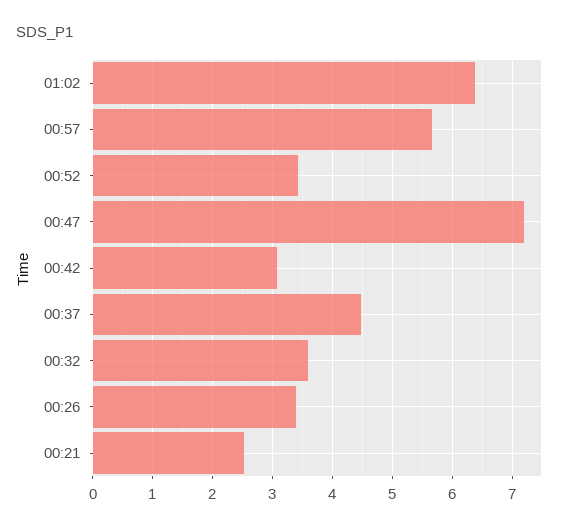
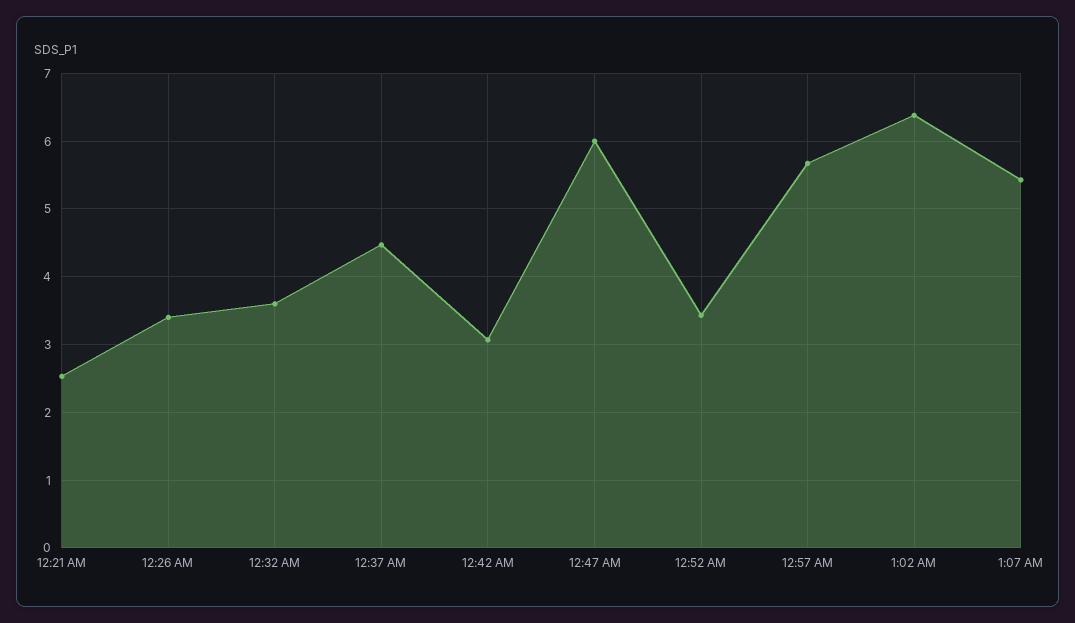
00:47: 7.2 -> 6
1:07 AM: none -> 5.4

